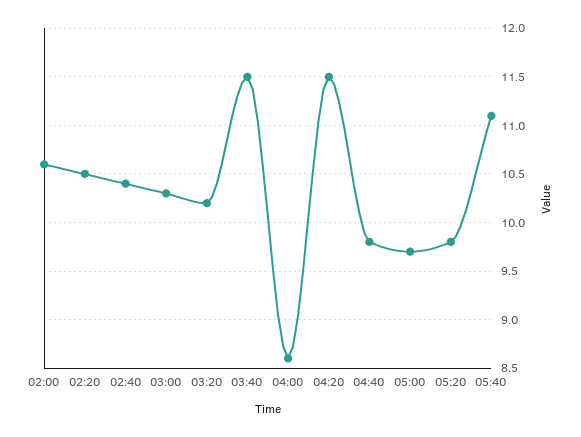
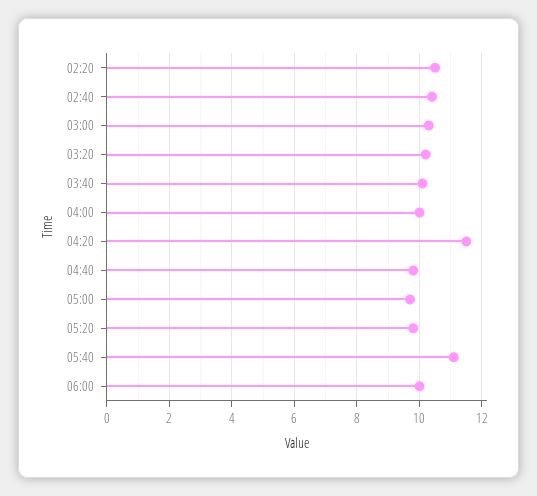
02:00: 10.6 -> none
03:40: 11.5 -> 10
04:00: 8.6 -> 10
06:00: none -> 10

